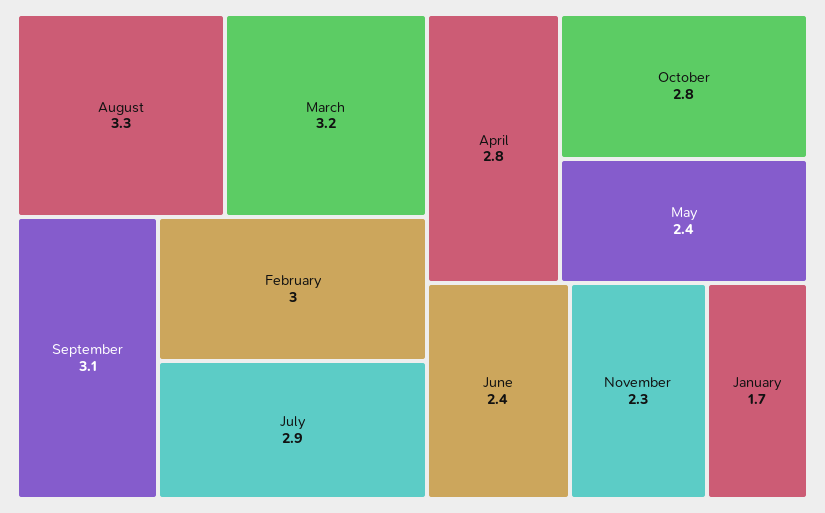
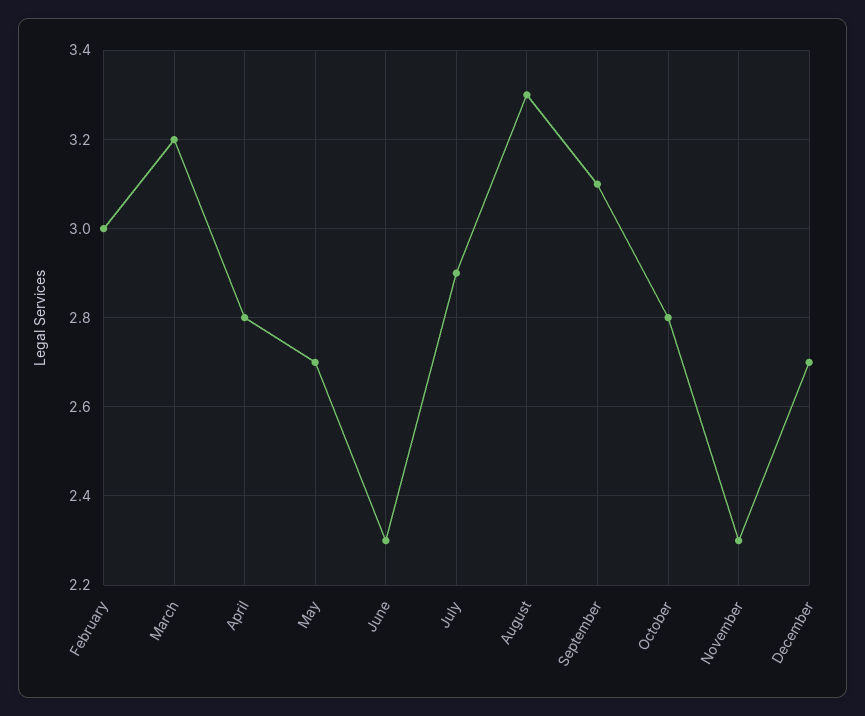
May: 2.4 -> 2.7
June: 2.4 -> 2.3
January: 1.7 -> none
December: none -> 2.7

